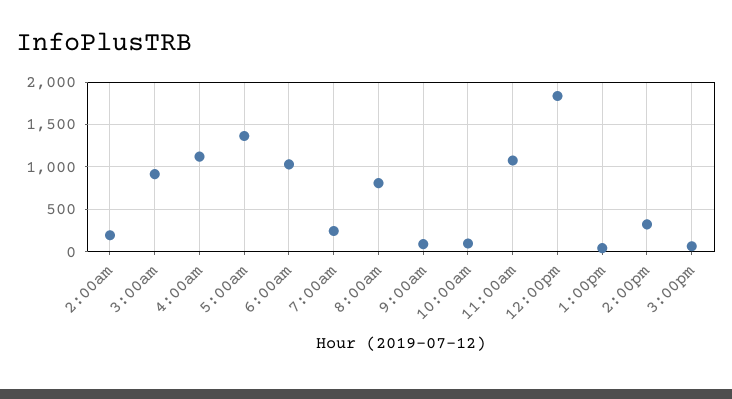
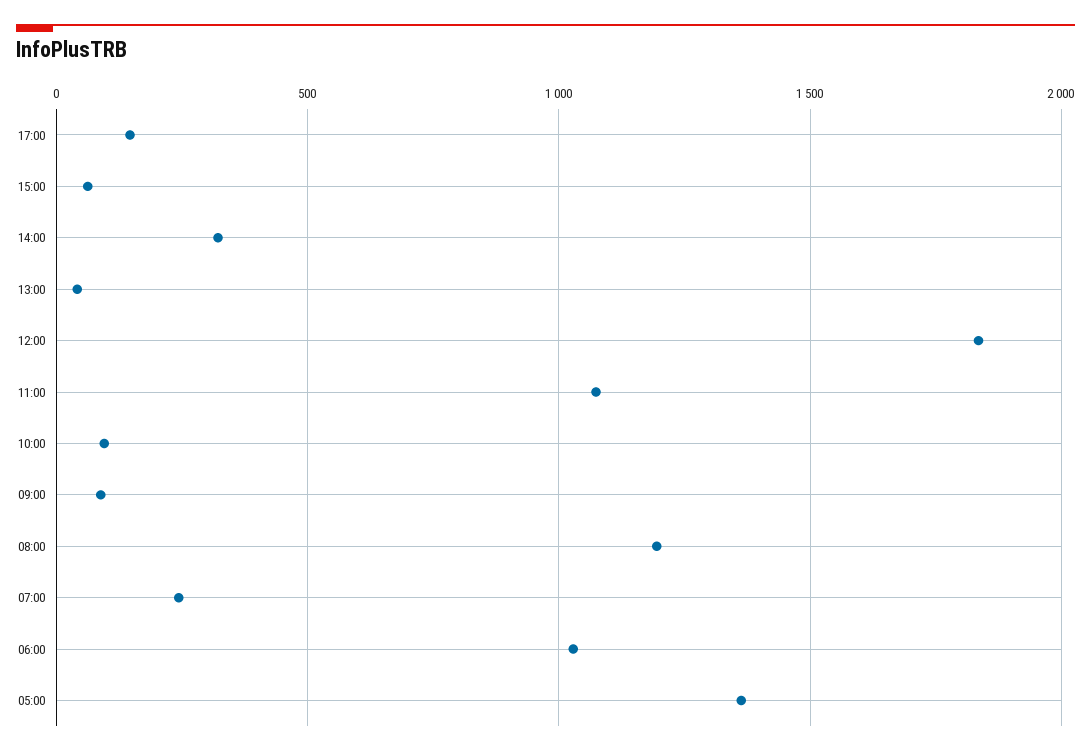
2:00am: 200 -> none
3:00am: 900 -> none
4:00am: 1100 -> none
8:00am: 800 -> 1200
17:00: none -> 150

